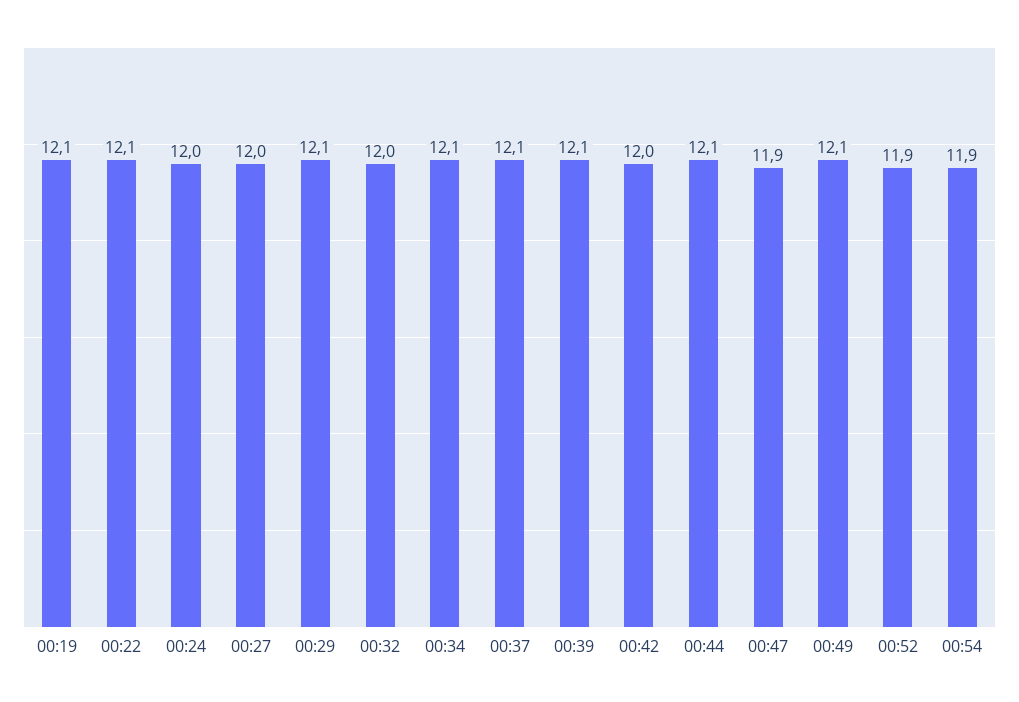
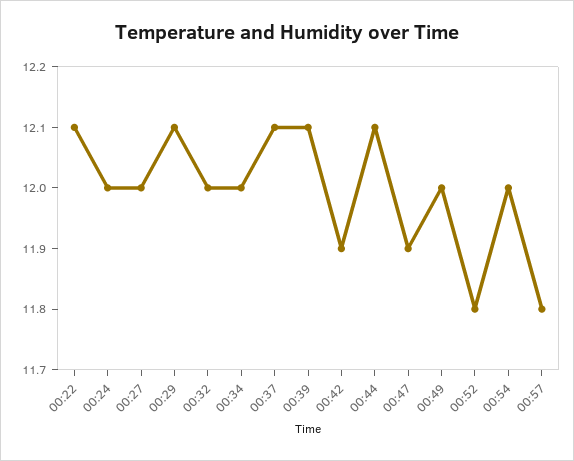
00:19: 12.1 -> none
00:34: 12.1 -> 12
00:42: 12 -> 11.9
00:49: 12.1 -> 12
00:52: 11.9 -> 11.8
00:54: 11.9 -> 12
00:57: none -> 11.8

